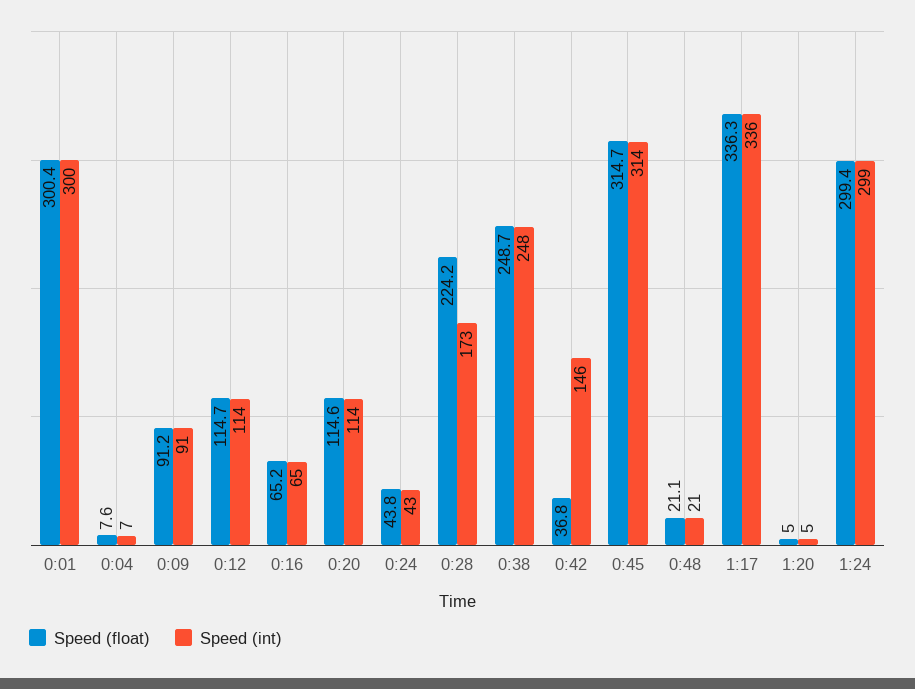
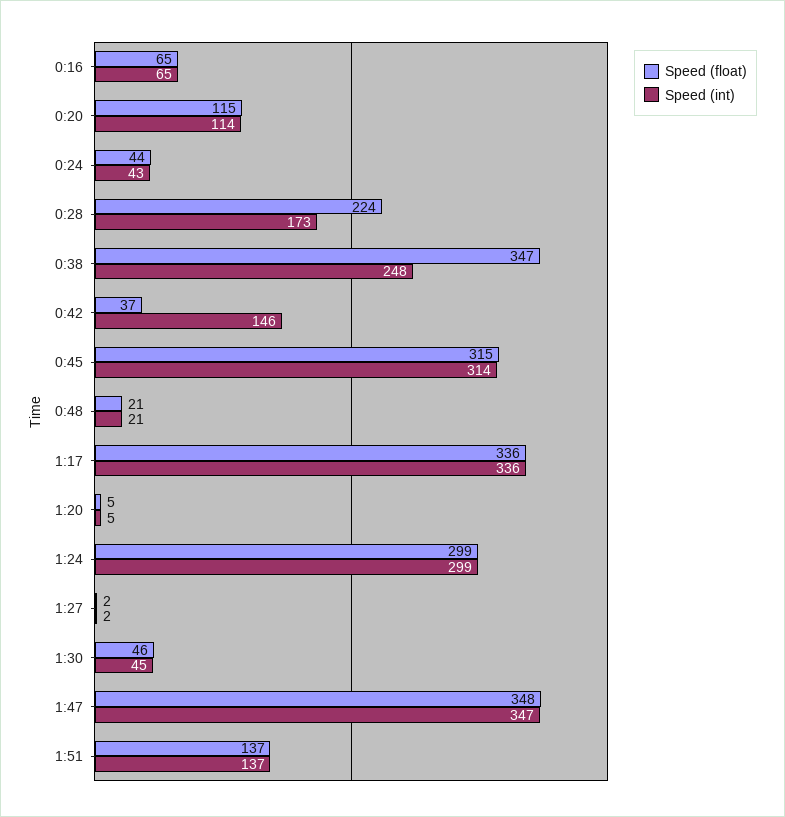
Speed (float), 0:01: 300.4 -> none
Speed (int), 0:01: 300 -> none
Speed (float), 0:04: 7.6 -> none
Speed (int), 0:04: 7 -> none
Speed (float), 0:09: 91.2 -> none
Speed (int), 0:09: 91 -> none
Speed (float), 0:12: 114.7 -> none
Speed (int), 0:12: 114 -> none
Speed (float), 0:38: 248.7 -> 347
Speed (float), 1:27: none -> 2
Speed (int), 1:27: none -> 2
Speed (float), 1:30: none -> 46
Speed (int), 1:30: none -> 45
Speed (float), 1:47: none -> 348
Speed (int), 1:47: none -> 347
Speed (float), 1:51: none -> 137
Speed (int), 1:51: none -> 137

